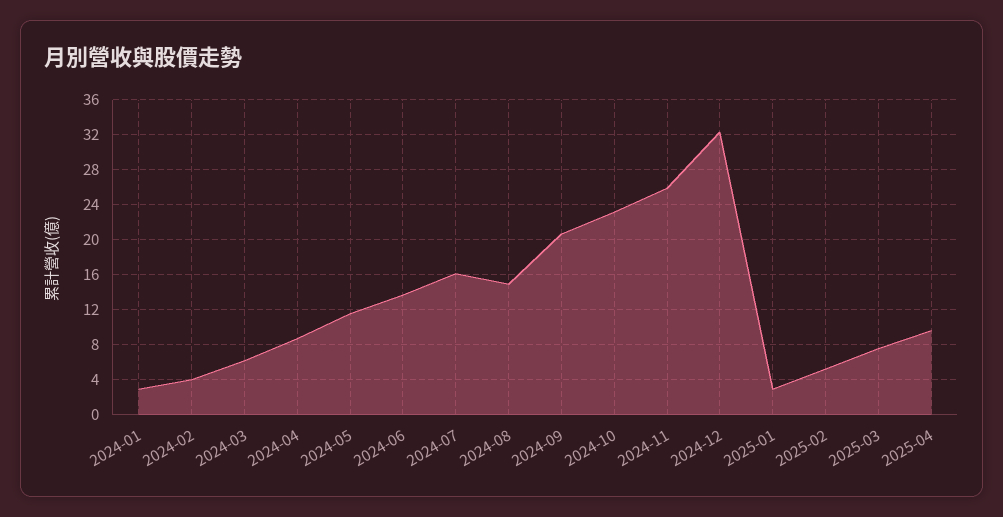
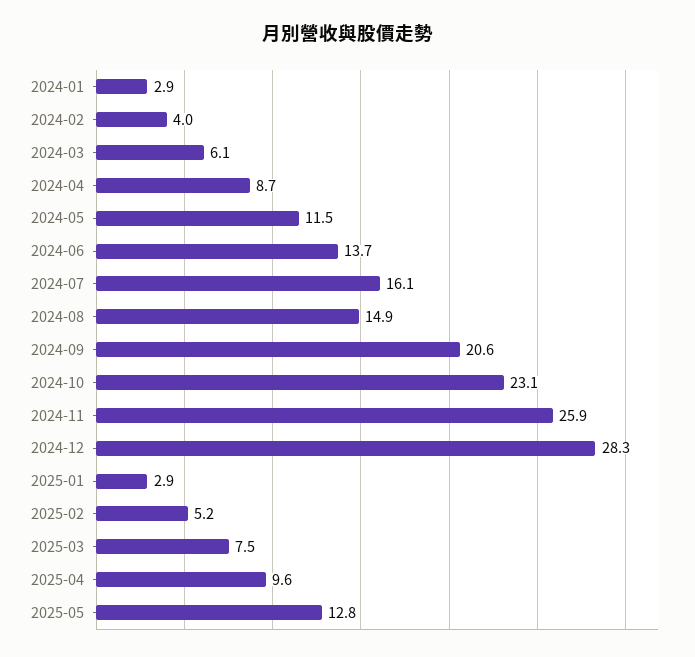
2024-12: 32 -> 28.3
2025-05: none -> 12.8

